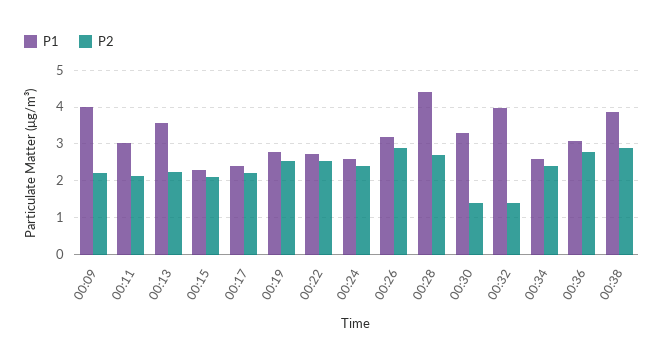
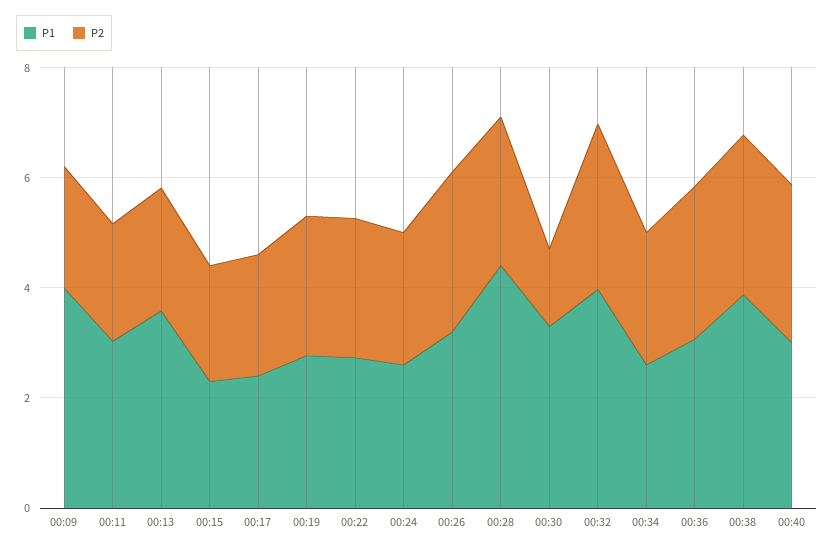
P2, 00:32: 1.4 -> 3
P1, 00:40: none -> 3
P2, 00:40: none -> 3

